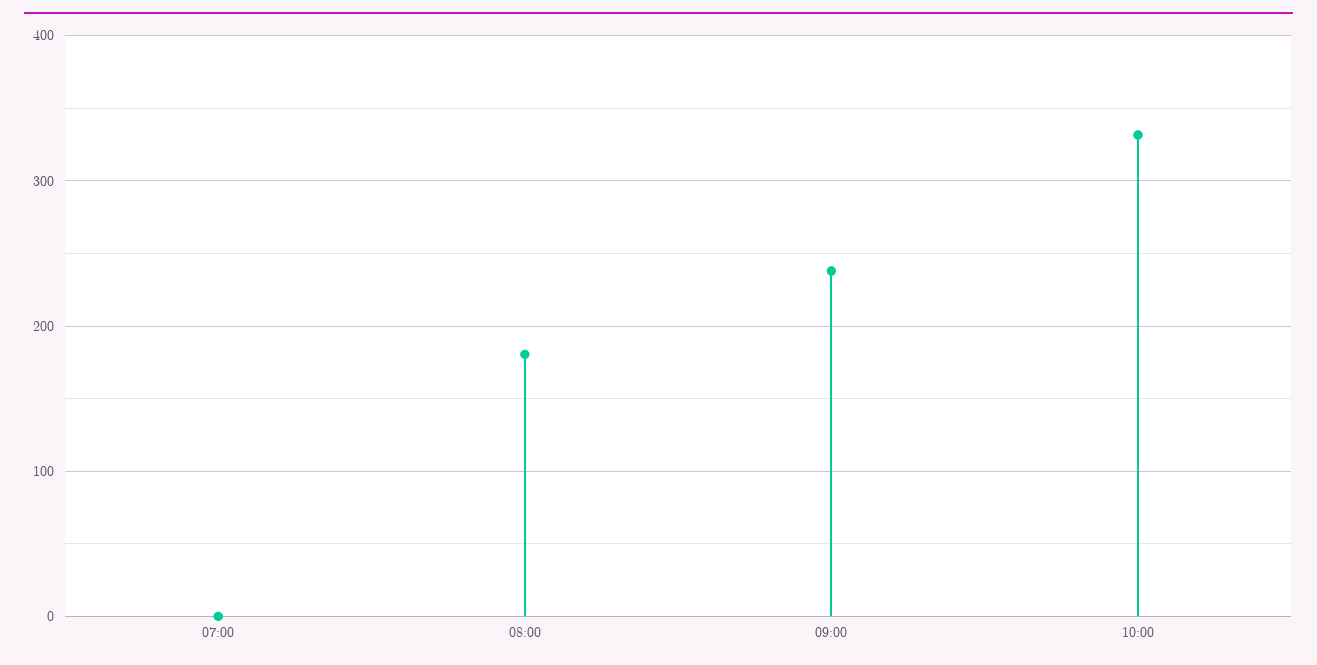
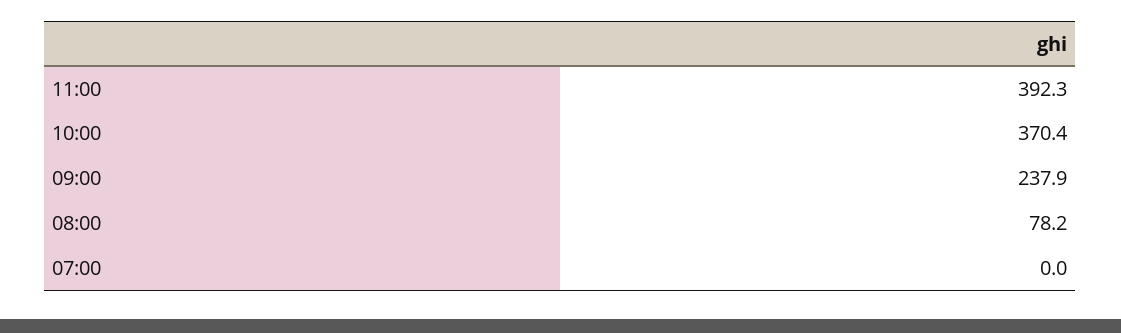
08:00: 180 -> 78.2
10:00: 330 -> 370.4
11:00: none -> 392.3

